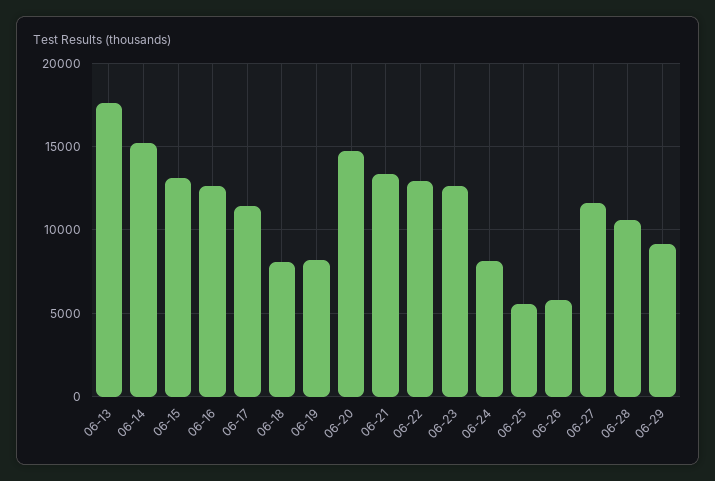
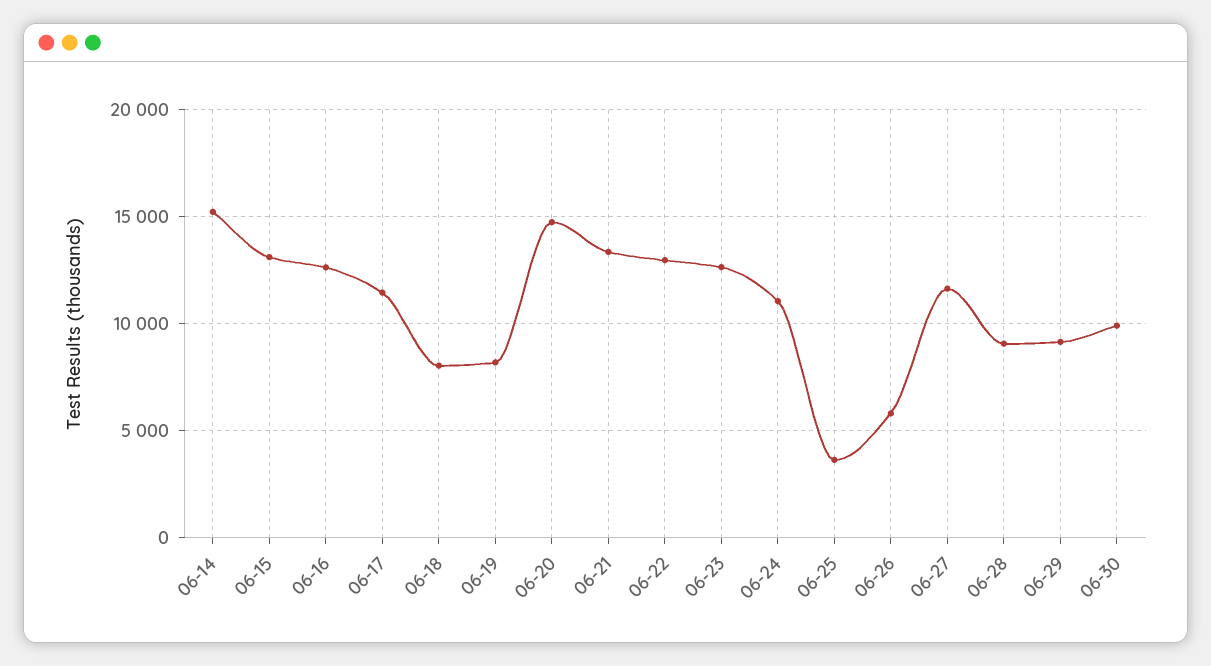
06-13: 17500 -> none
06-24: 8000 -> 11000
06-25: 5500 -> 3500
06-28: 10500 -> 9000
06-30: none -> 10000

